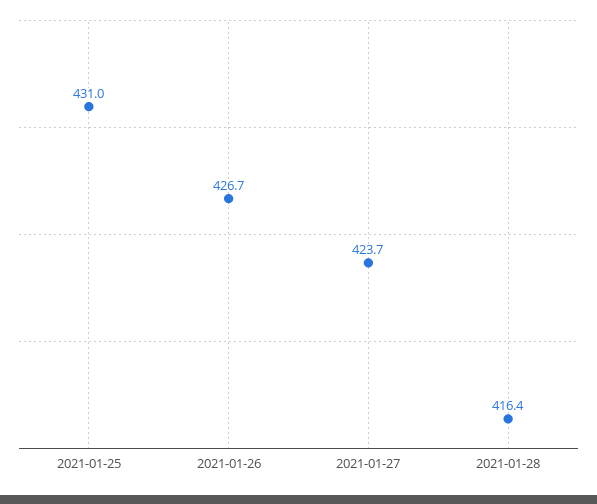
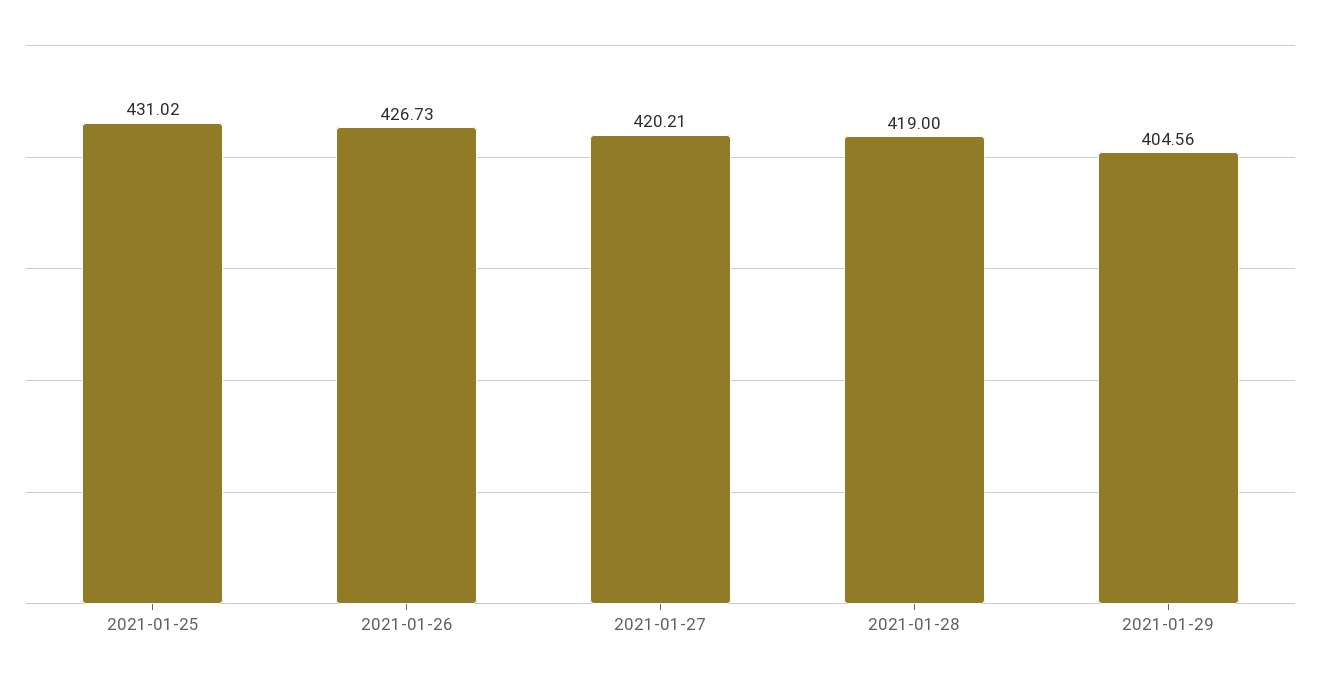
2021-01-27: 423.7 -> 420.21
2021-01-28: 416.4 -> 419
2021-01-29: none -> 404.56

